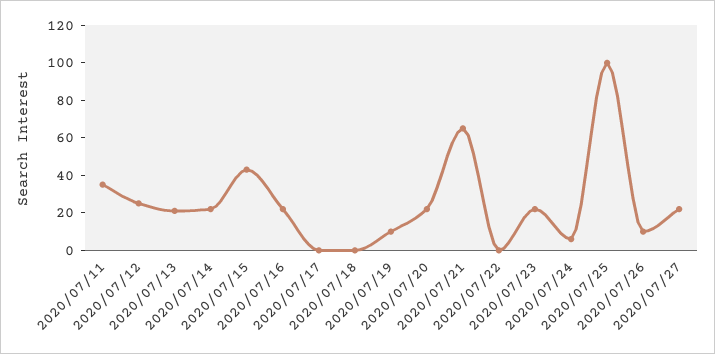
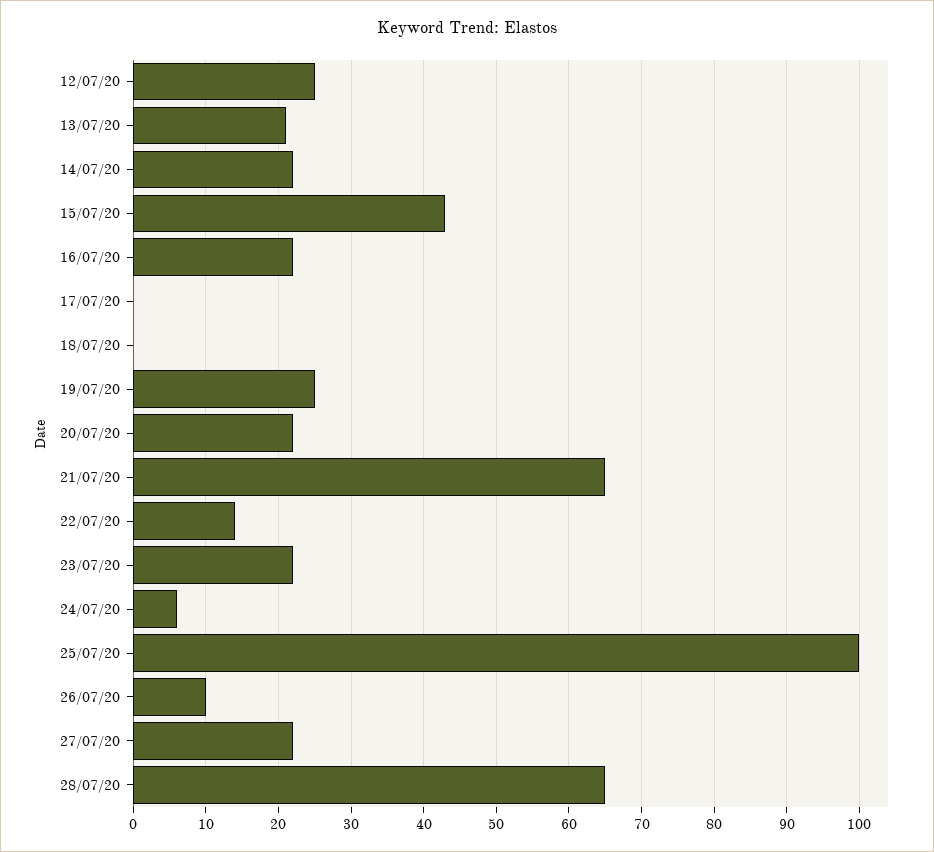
2020/07/11: 35 -> none
2020/07/19: 10 -> 25
2020/07/22: 0 -> 14
28/07/20: none -> 65

